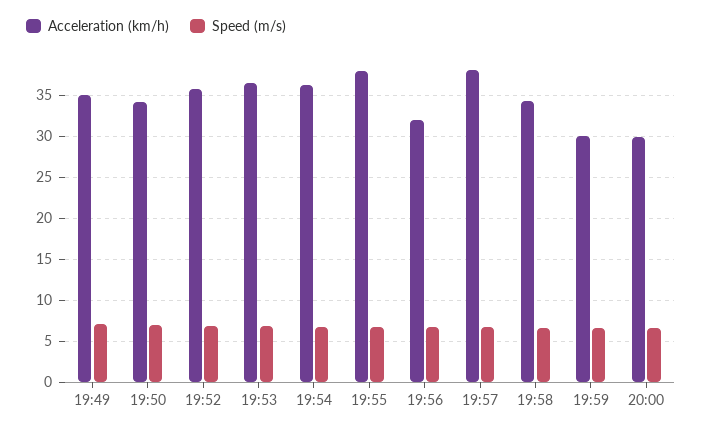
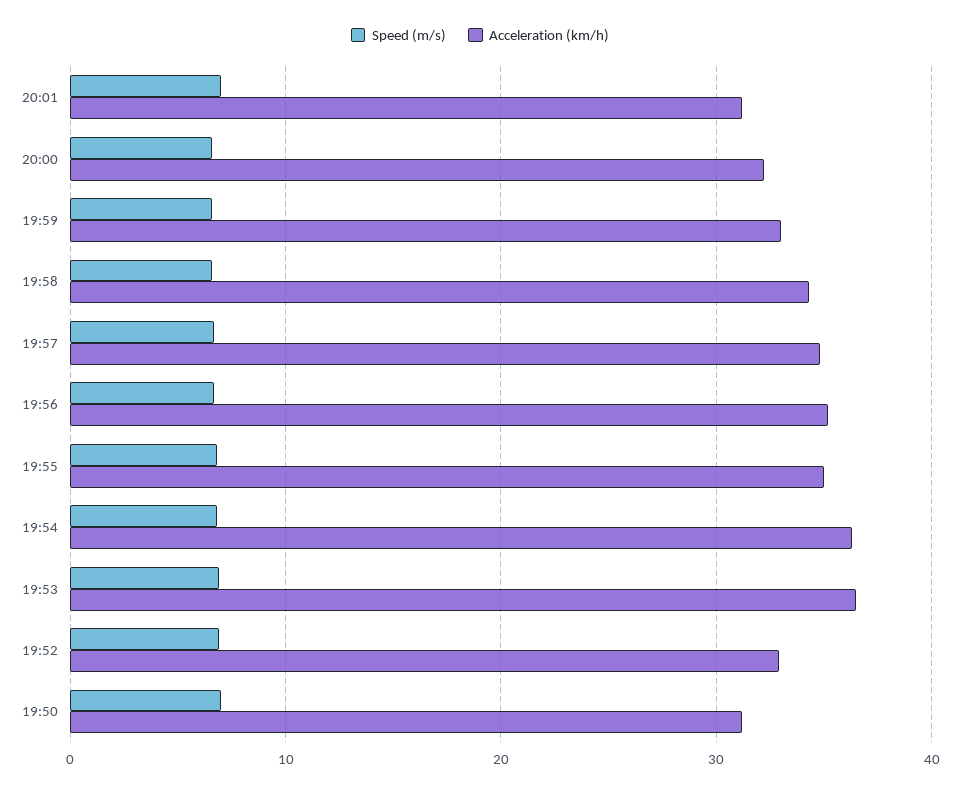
Acceleration (km/h), 19:49: 35 -> none
Speed (m/s), 19:49: 7 -> none
Acceleration (km/h), 19:50: 34 -> 31
Acceleration (km/h), 19:52: 36 -> 33
Acceleration (km/h), 19:55: 38 -> 35
Acceleration (km/h), 19:56: 32 -> 35
Acceleration (km/h), 19:57: 38 -> 35
Acceleration (km/h), 19:59: 30 -> 33
Acceleration (km/h), 20:00: 30 -> 32
Speed (m/s), 20:01: none -> 7
Acceleration (km/h), 20:01: none -> 31

